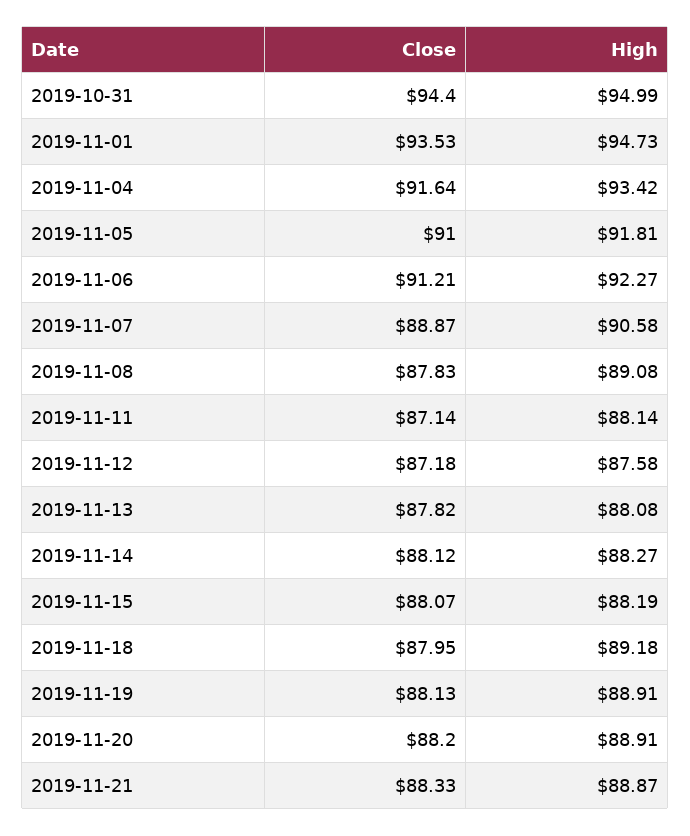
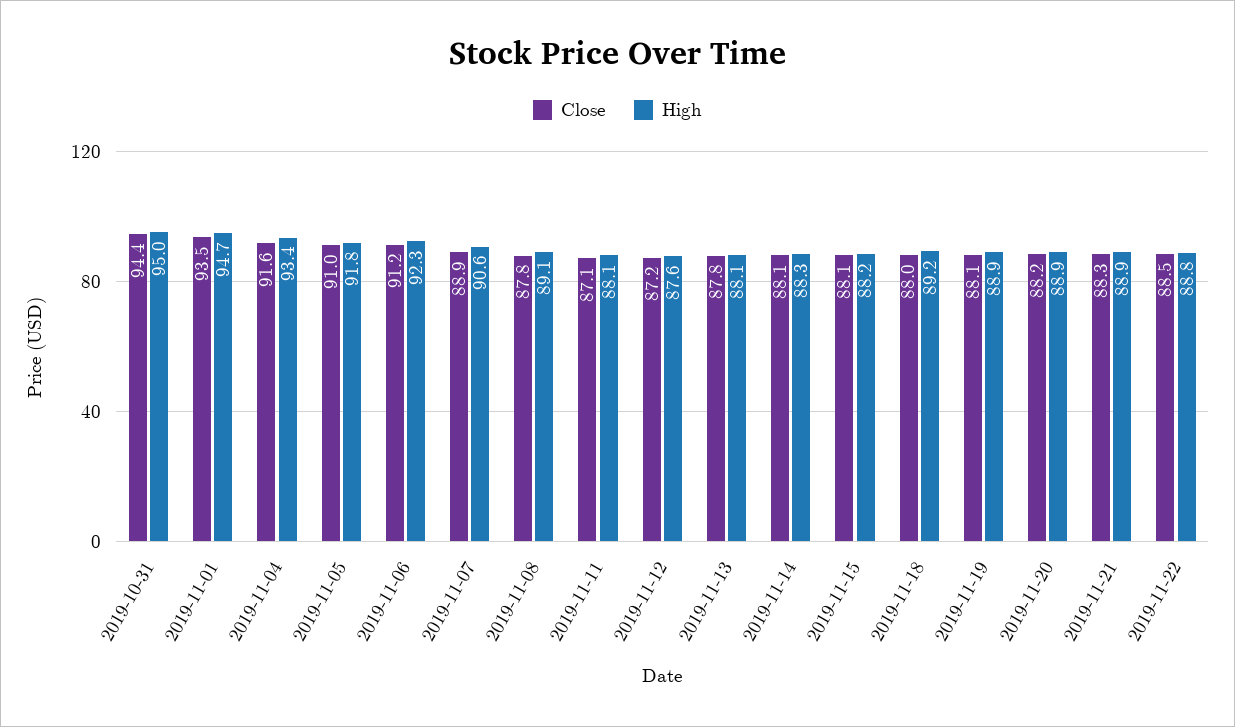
Close, 2019-11-22: none -> 88.5
High, 2019-11-22: none -> 88.8

